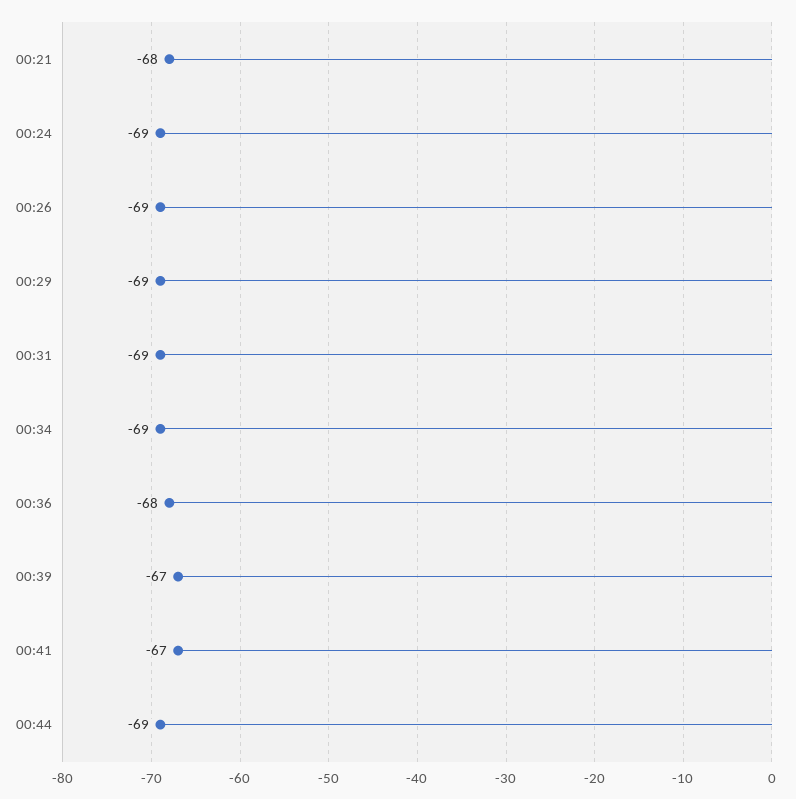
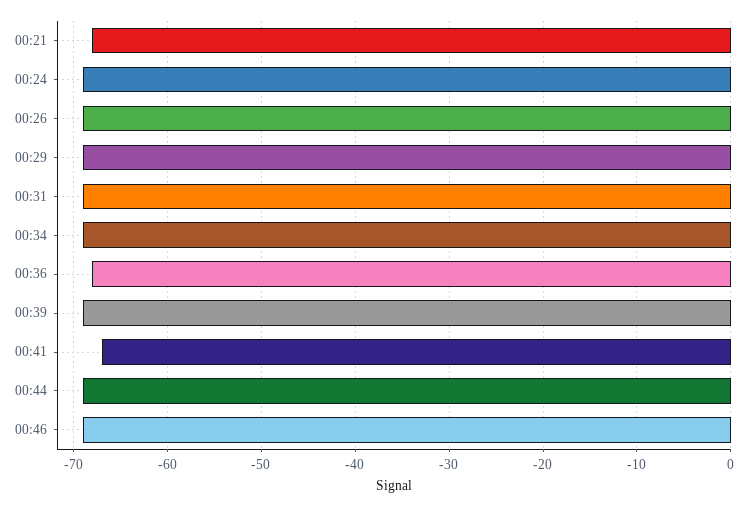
00:39: -67 -> -69
00:46: none -> -69

